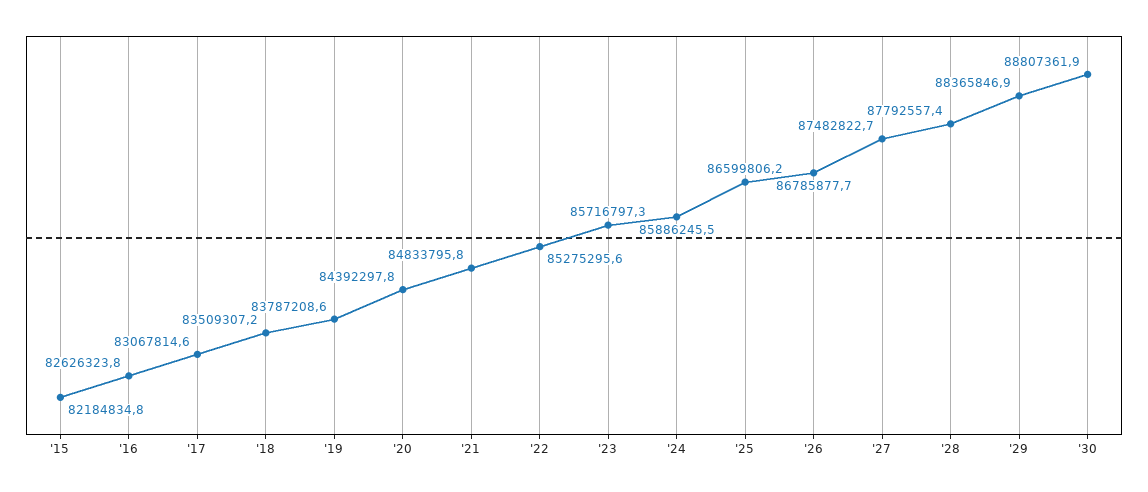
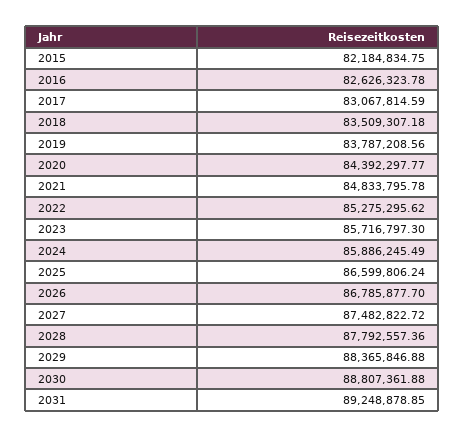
2031: none -> 89248878.85

